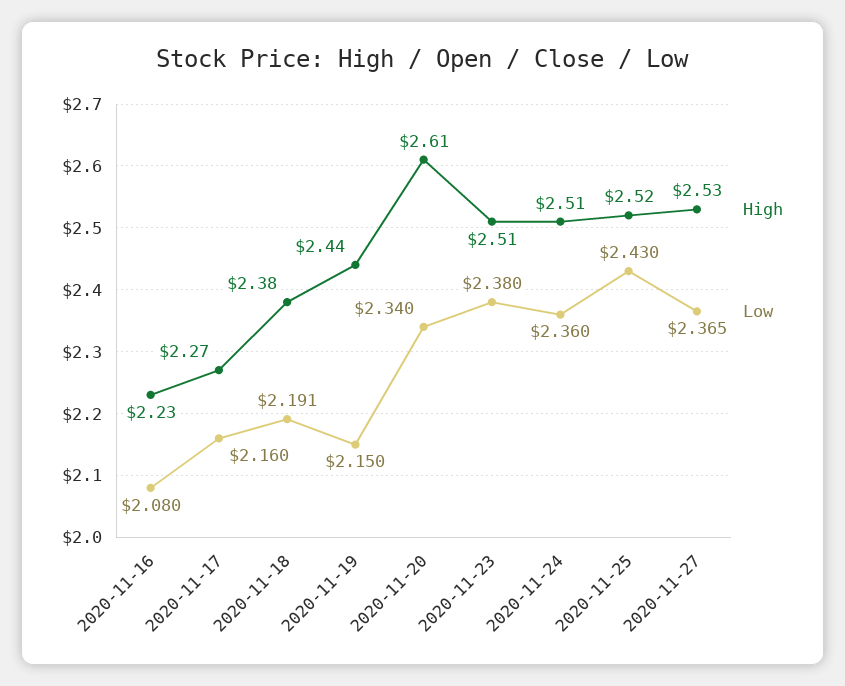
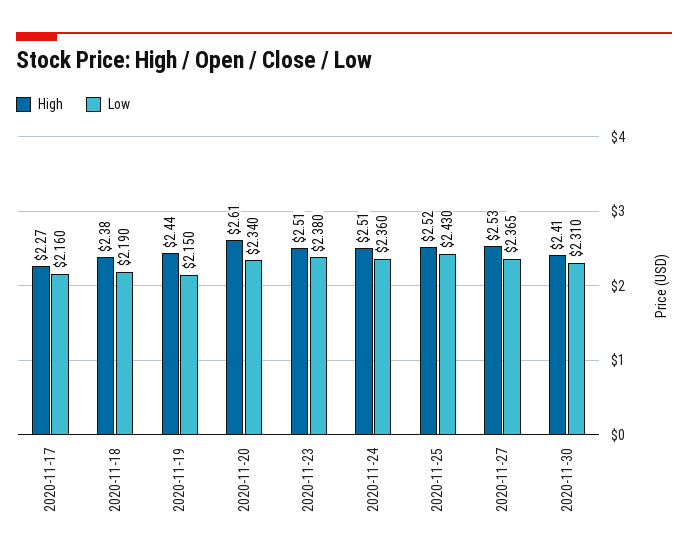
High, 2020-11-16: 2.23 -> none
Low, 2020-11-16: 2.08 -> none
Low, 2020-11-18: 2.191 -> 2.19
High, 2020-11-30: none -> 2.41
Low, 2020-11-30: none -> 2.31

